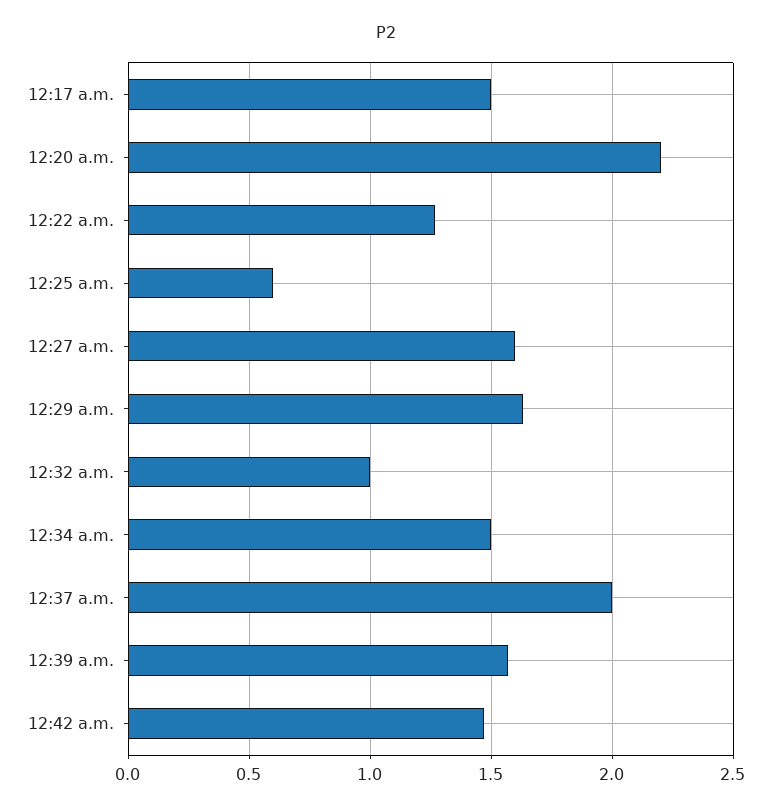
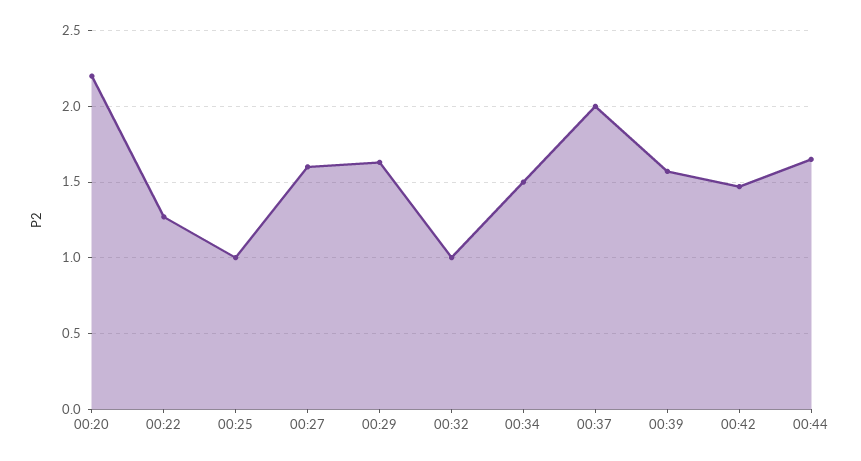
12:17 a.m.: 1.5 -> none
12:25 a.m.: 0.6 -> 1
00:44: none -> 1.65

